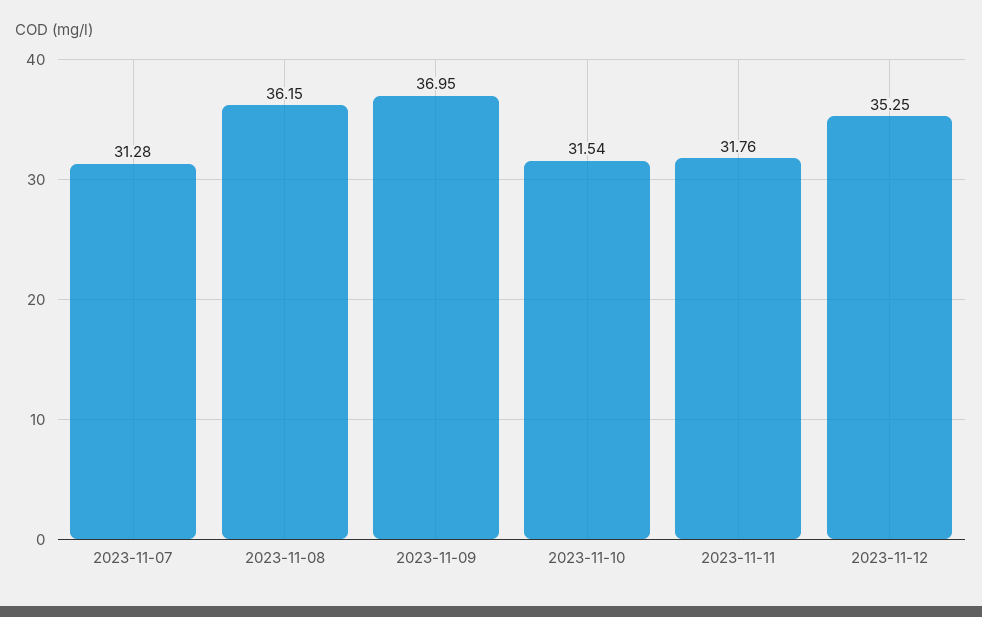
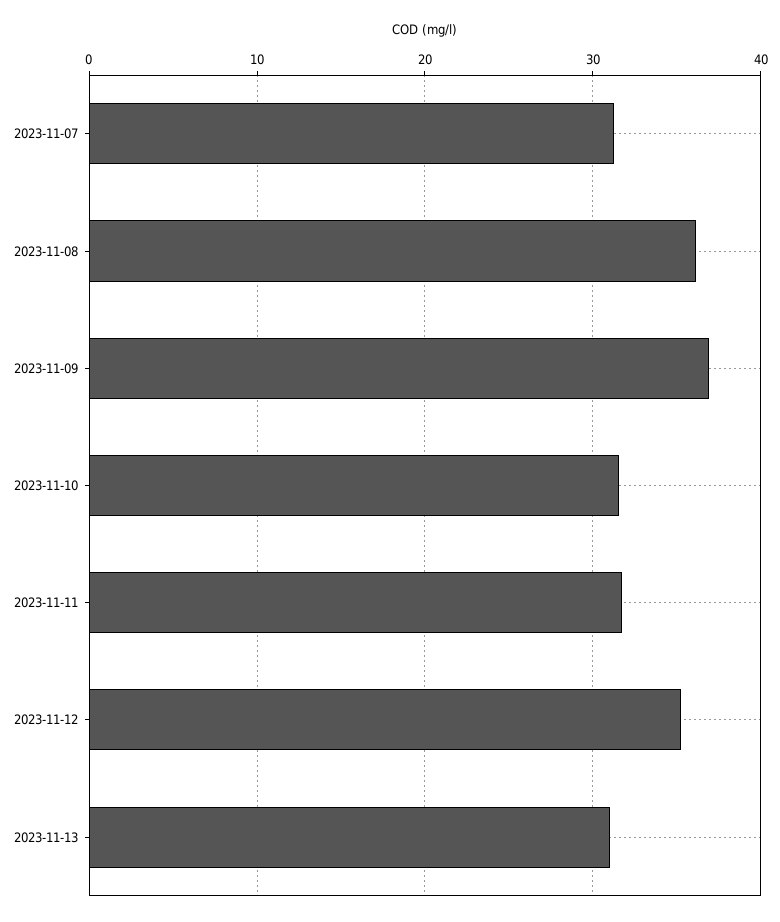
2023-11-13: none -> 31

